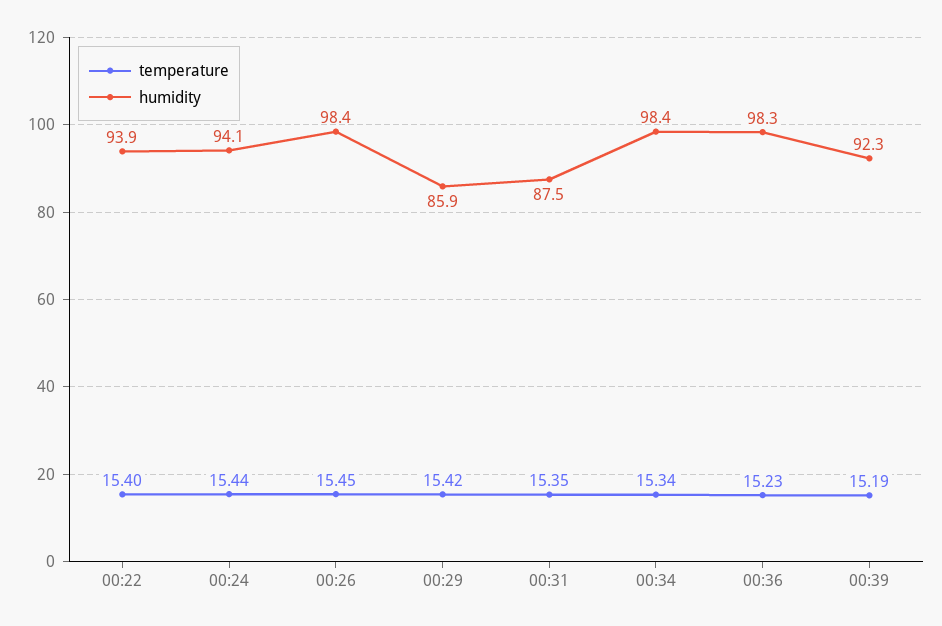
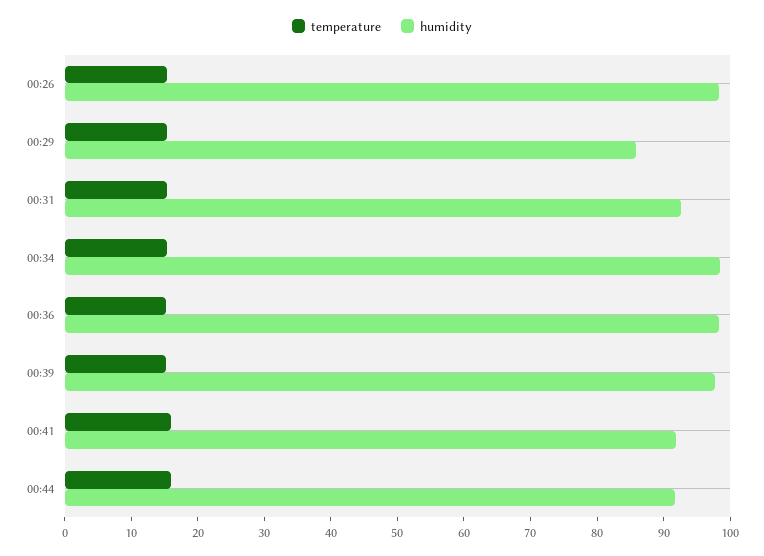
temperature, 00:22: 15.4 -> none
humidity, 00:22: 93.9 -> none
temperature, 00:24: 15.44 -> none
humidity, 00:24: 94.1 -> none
humidity, 00:31: 87.5 -> 92
humidity, 00:39: 92.3 -> 98
temperature, 00:41: none -> 16
humidity, 00:41: none -> 92
temperature, 00:44: none -> 16
humidity, 00:44: none -> 92

